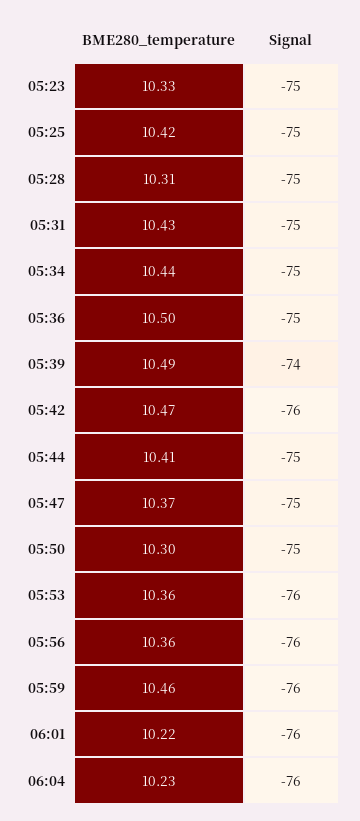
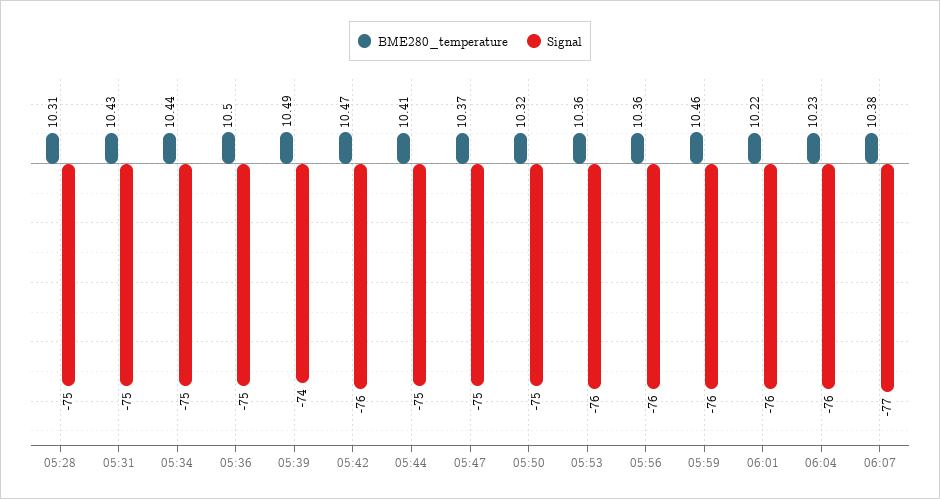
BME280_temperature, 05:23: 10.33 -> none
Signal, 05:23: -75 -> none
BME280_temperature, 05:25: 10.42 -> none
Signal, 05:25: -75 -> none
BME280_temperature, 05:50: 10.3 -> 10.32
BME280_temperature, 06:07: none -> 10.38
Signal, 06:07: none -> -77

